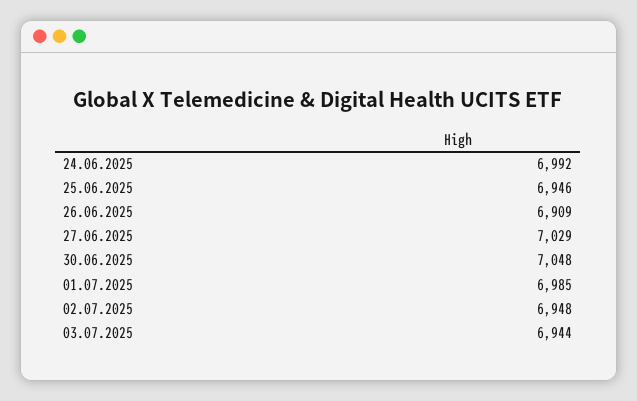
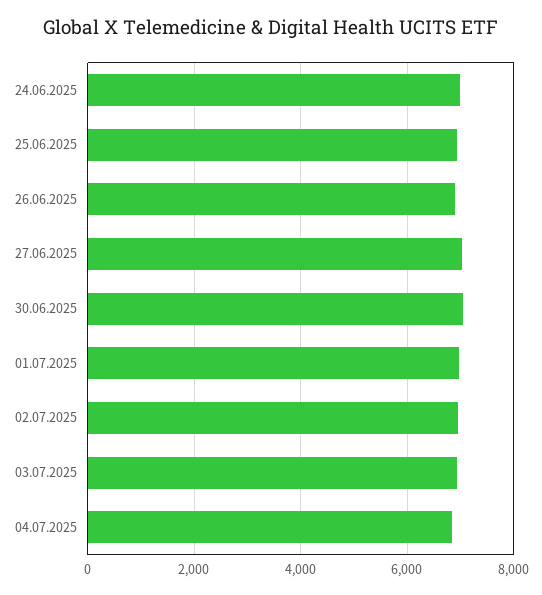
04.07.2025: none -> 6800

